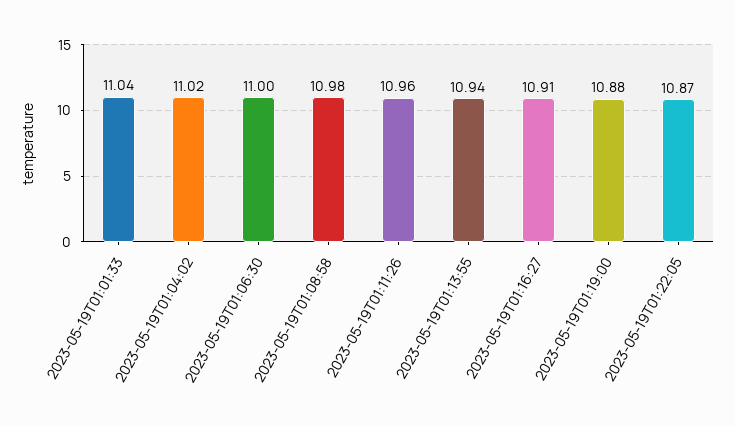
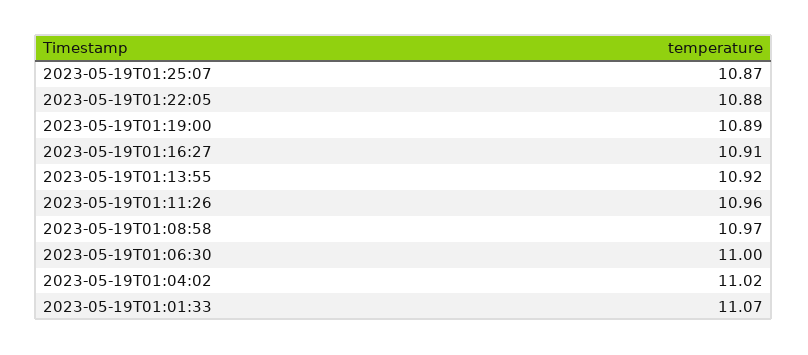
2023-05-19T01:01:33: 11.04 -> 11.07
2023-05-19T01:08:58: 10.98 -> 10.97
2023-05-19T01:13:55: 10.94 -> 10.92
2023-05-19T01:19:00: 10.88 -> 10.89
2023-05-19T01:22:05: 10.87 -> 10.88
2023-05-19T01:25:07: none -> 10.87

